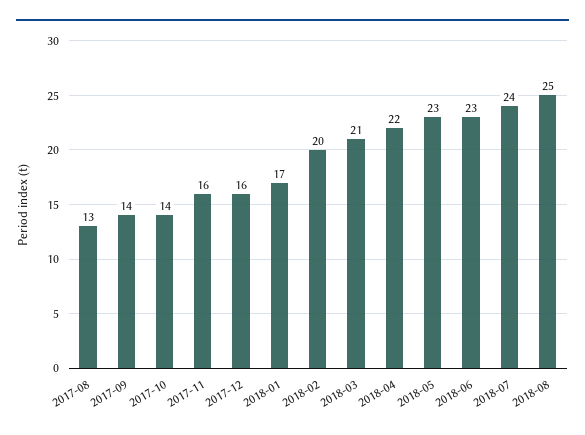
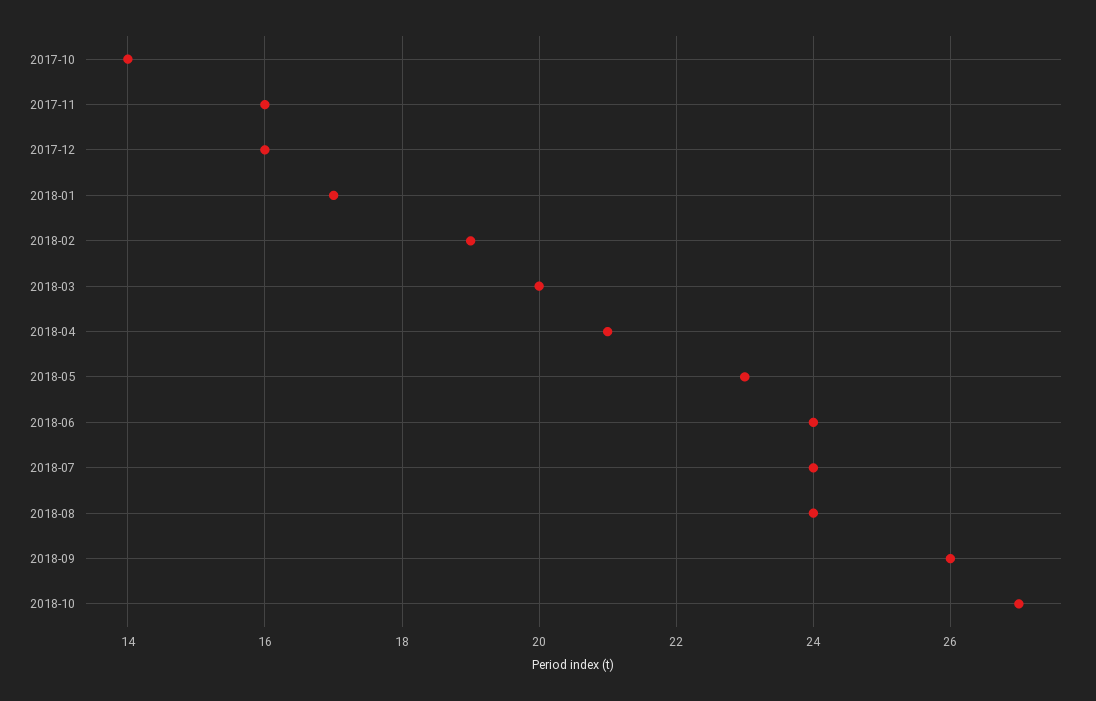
2017-08: 13 -> none
2017-09: 14 -> none
2018-02: 20 -> 19
2018-03: 21 -> 20
2018-04: 22 -> 21
2018-06: 23 -> 24
2018-08: 25 -> 24
2018-09: none -> 26
2018-10: none -> 27

